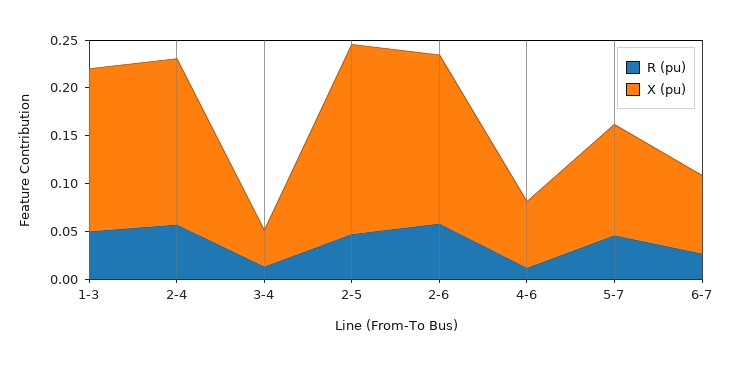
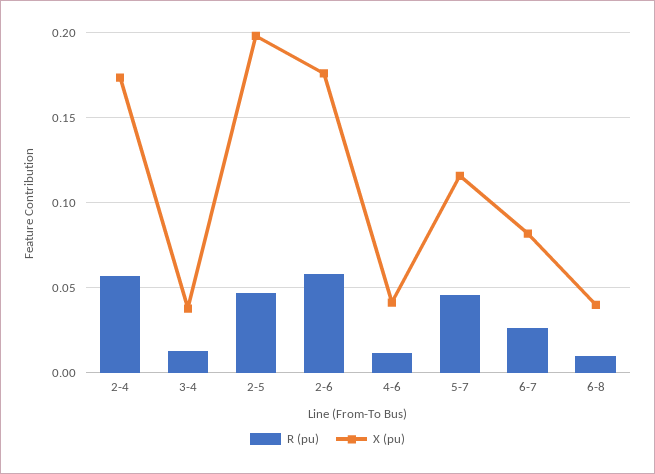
R (pu), 1-3: 0.05 -> none
X (pu), 1-3: 0.17 -> none
X (pu), 4-6: 0.07 -> 0.04
R (pu), 6-8: none -> 0.01
X (pu), 6-8: none -> 0.04

